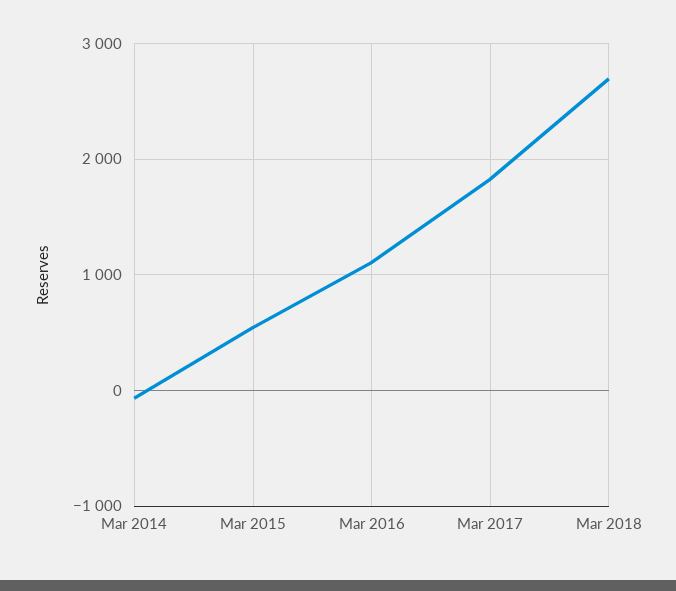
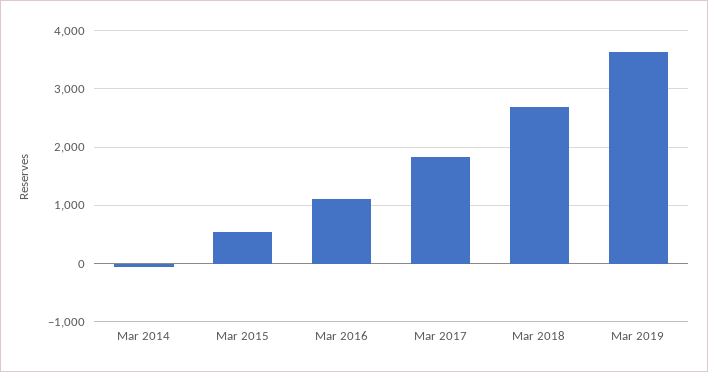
Mar 2019: none -> 3600

